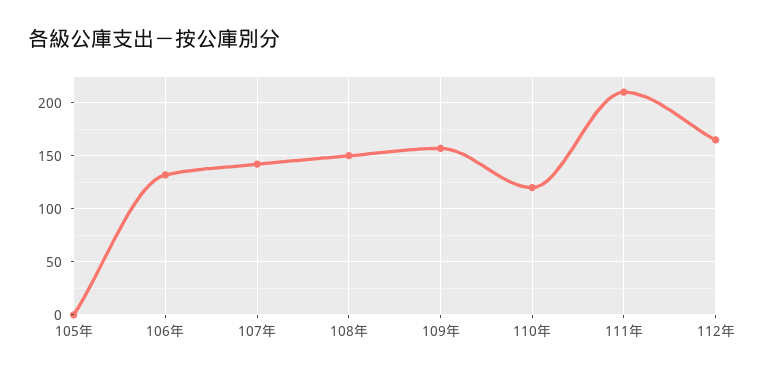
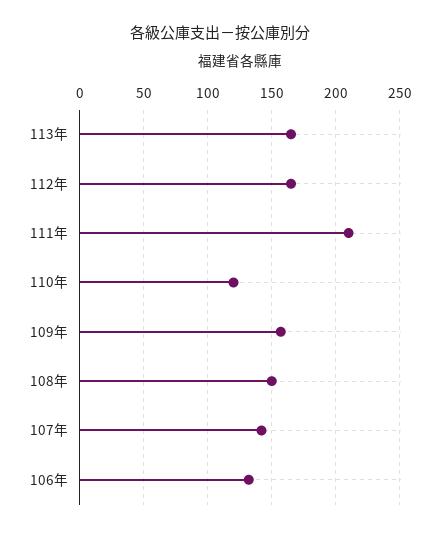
105年: 0 -> none
113年: none -> 165

